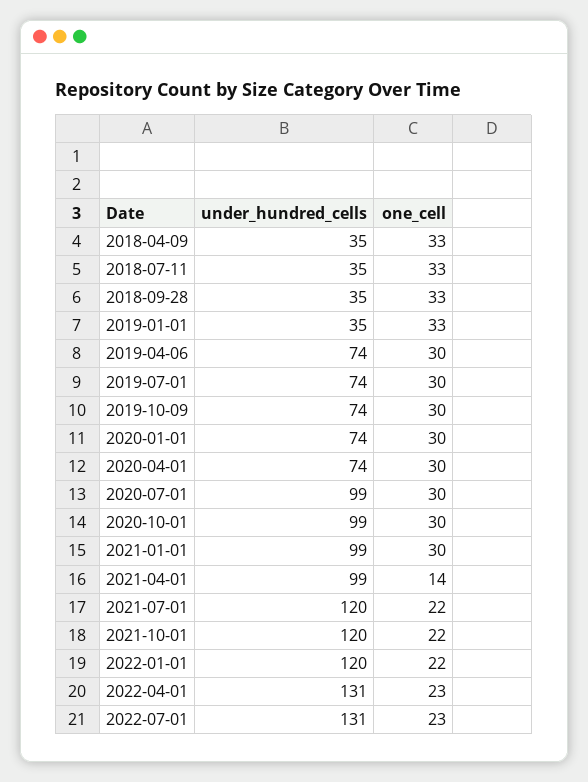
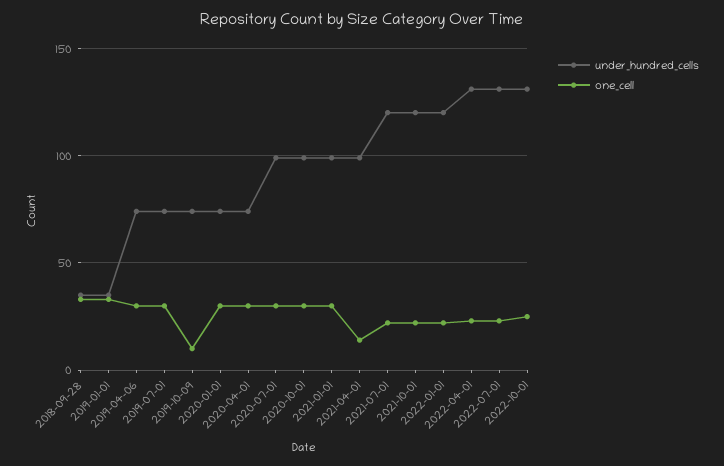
under_hundred_cells, 2018-04-09: 35 -> none
one_cell, 2018-04-09: 33 -> none
under_hundred_cells, 2018-07-11: 35 -> none
one_cell, 2018-07-11: 33 -> none
one_cell, 2019-10-09: 30 -> 10
under_hundred_cells, 2022-10-01: none -> 130
one_cell, 2022-10-01: none -> 25

